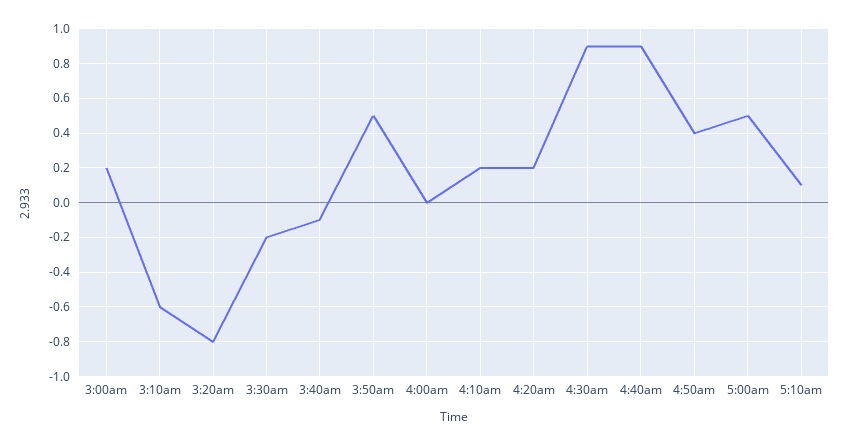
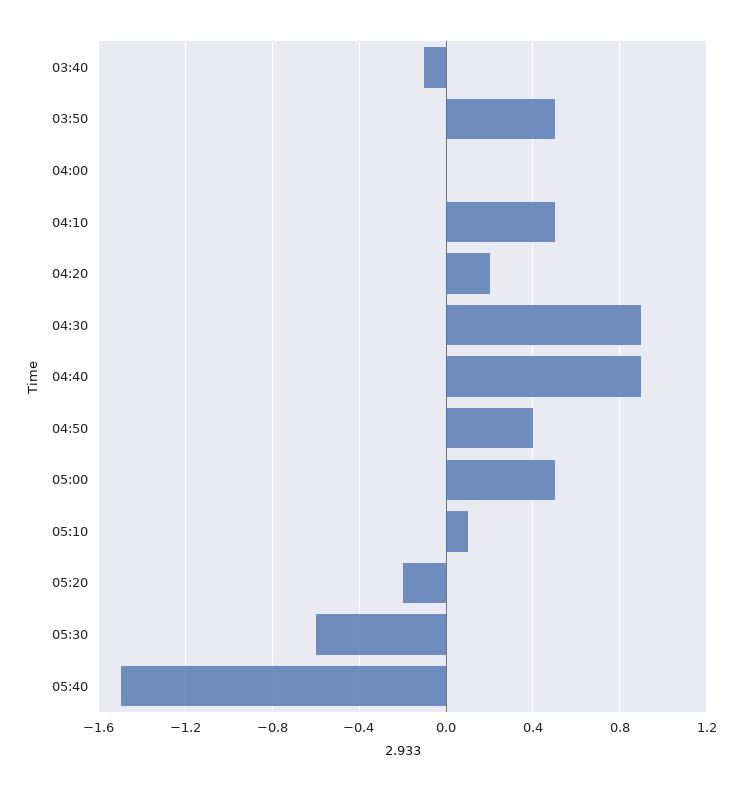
3:00am: 0.2 -> none
3:10am: -0.6 -> none
3:20am: -0.8 -> none
3:30am: -0.2 -> none
4:10am: 0.2 -> 0.5
05:20: none -> -0.2
05:30: none -> -0.6
05:40: none -> -1.5

